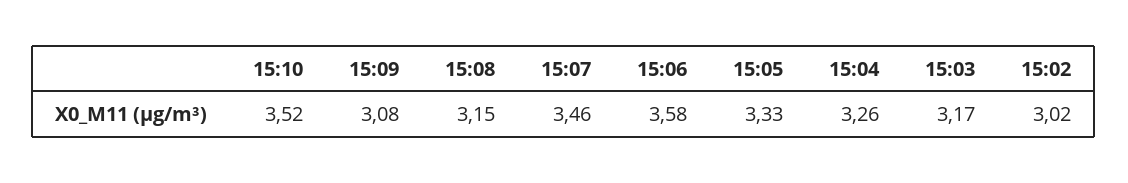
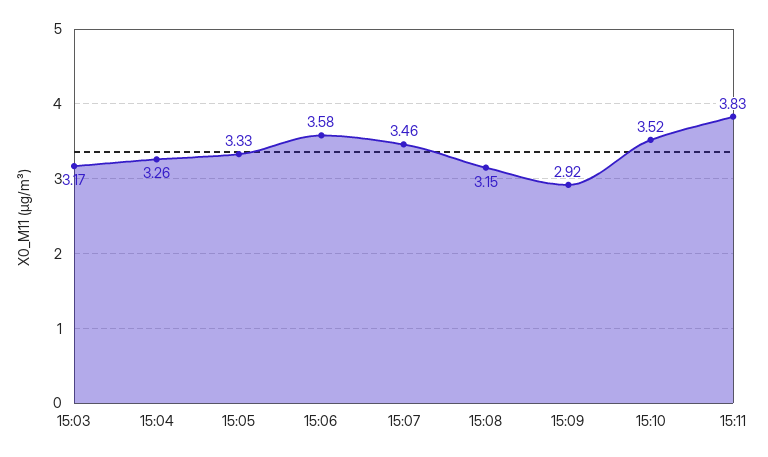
15:09: 3.08 -> 2.92
15:02: 3.02 -> none
15:11: none -> 3.83

